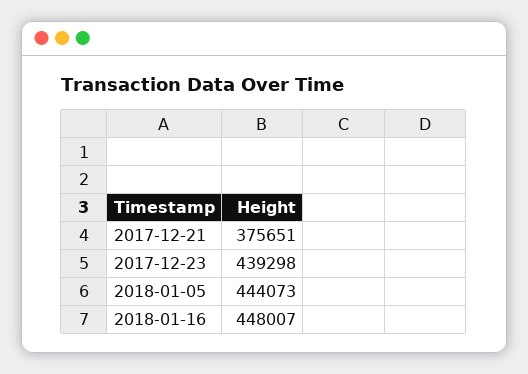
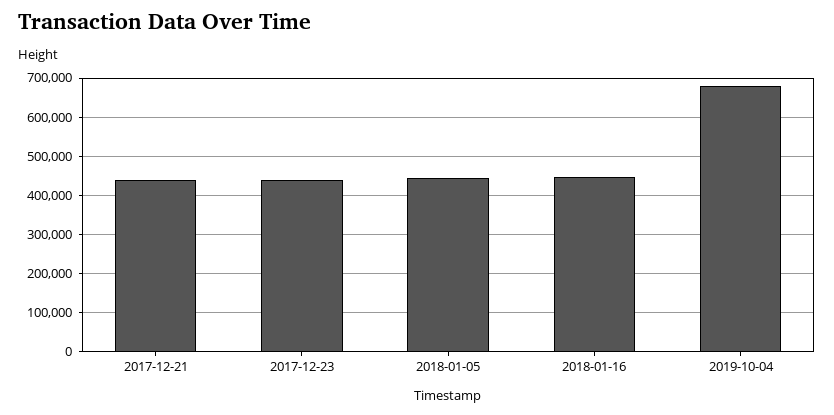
2017-12-21: 375651 -> 440000
2019-10-04: none -> 680000

